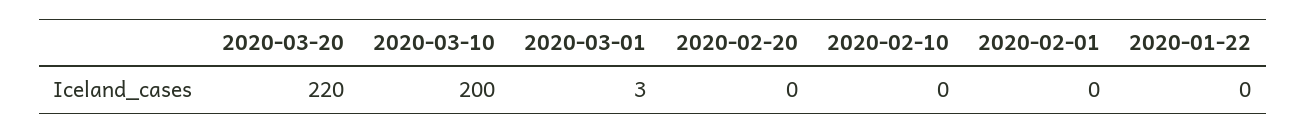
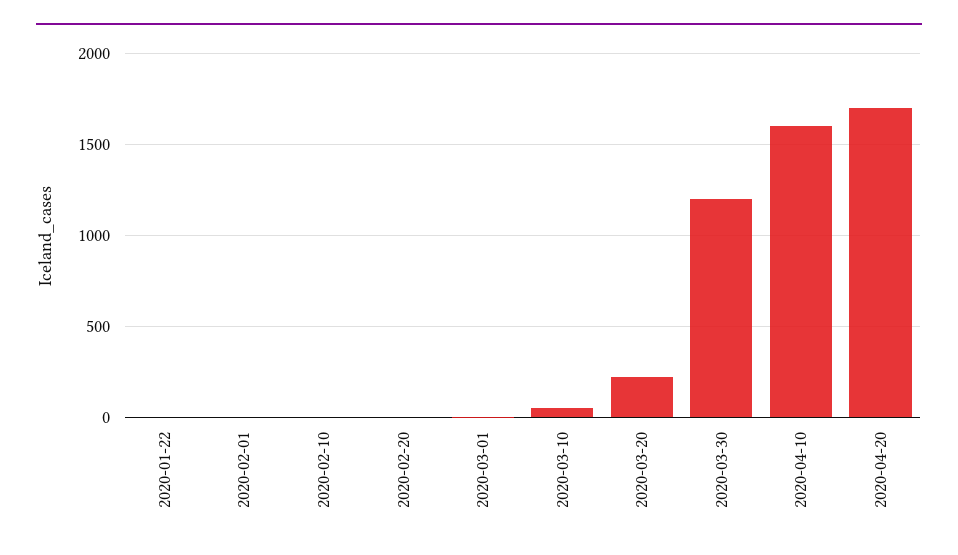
2020-03-10: 200 -> 50
2020-03-30: none -> 1200
2020-04-10: none -> 1600
2020-04-20: none -> 1700

